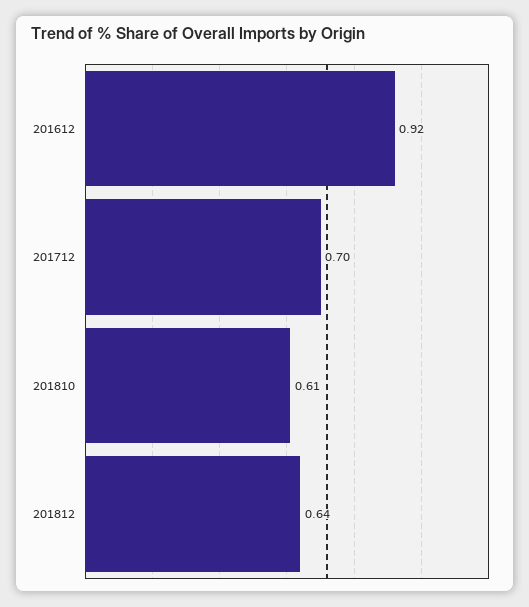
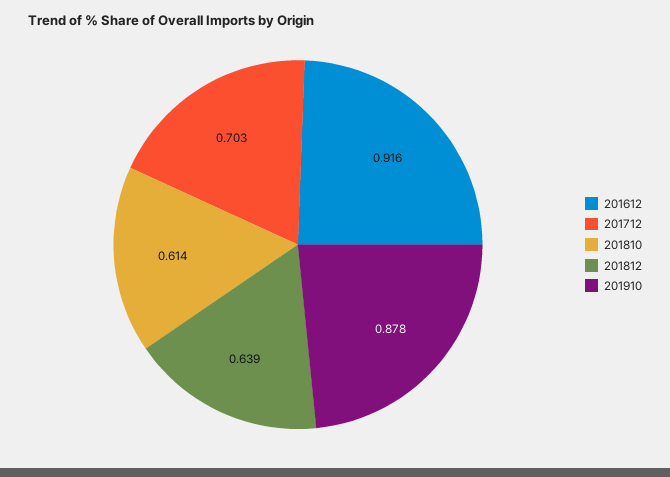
201910: none -> 0.878

